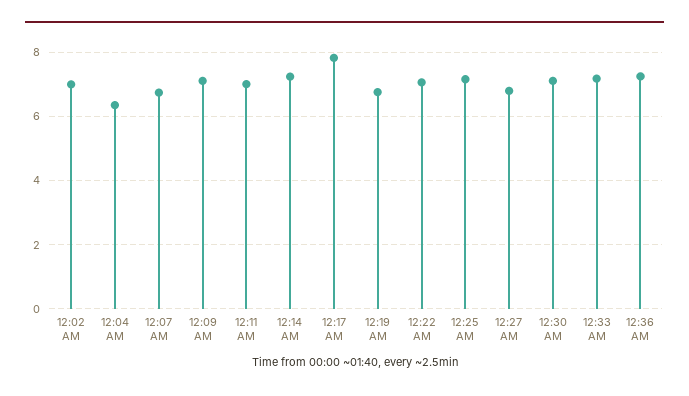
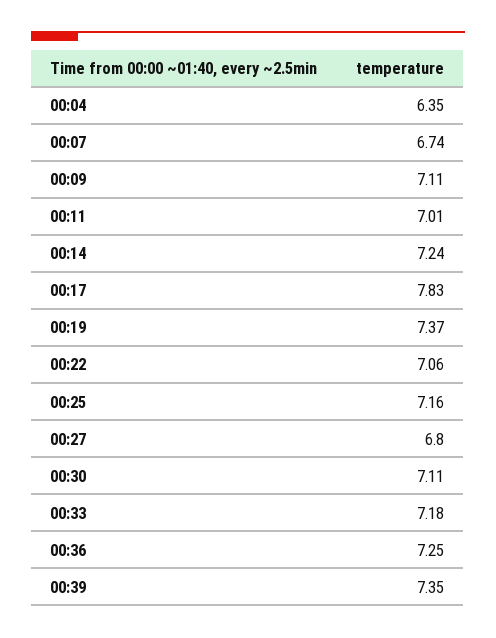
12:02 AM: 7 -> none
12:19 AM: 6.8 -> 7.37
00:39: none -> 7.35

